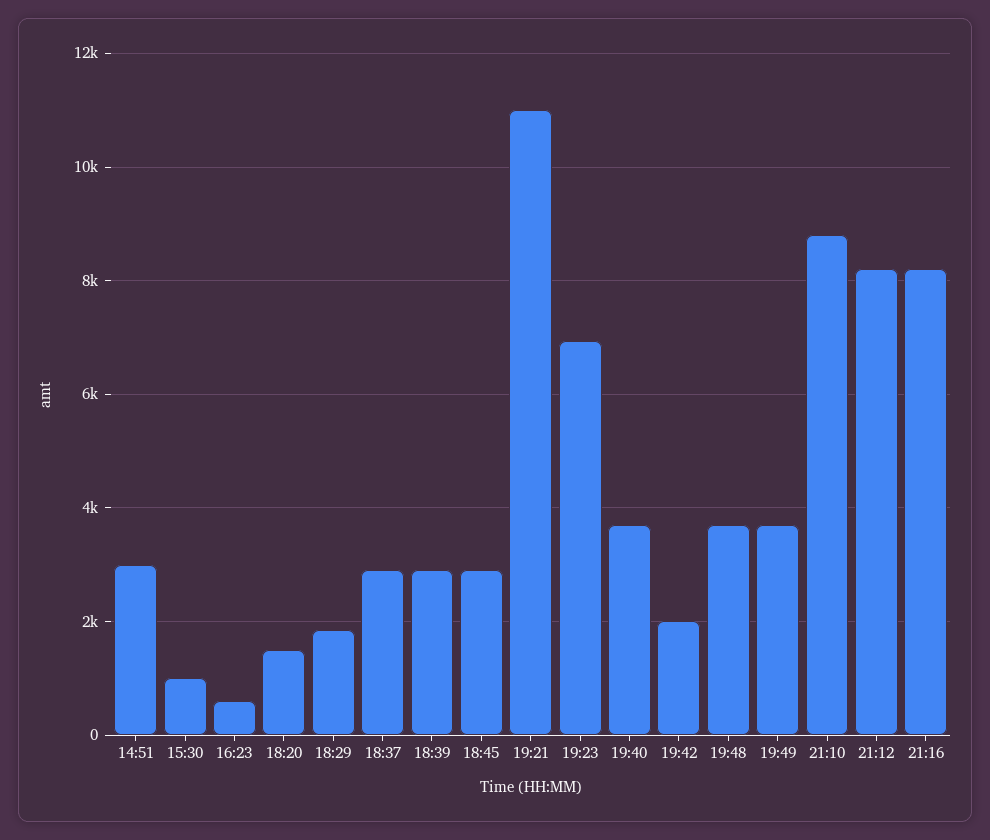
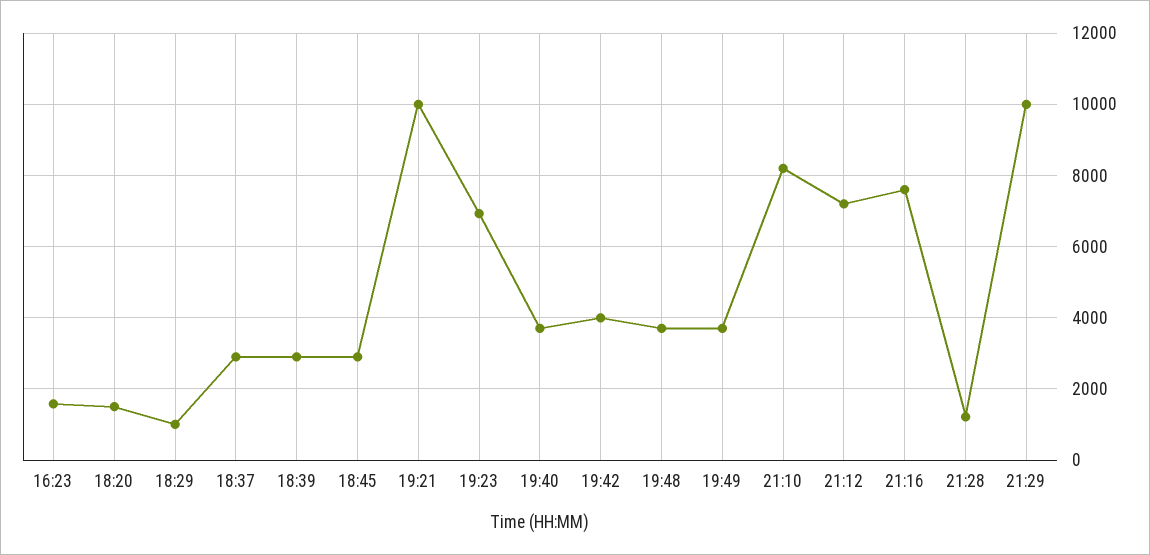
14:51: 3000 -> none
15:30: 1000 -> none
16:23: 600 -> 1600
18:29: 1800 -> 1000
19:21: 11000 -> 10000
19:42: 2000 -> 4000
21:10: 8800 -> 8200
21:12: 8200 -> 7200
21:16: 8200 -> 7600
21:28: none -> 1200
21:29: none -> 10000

